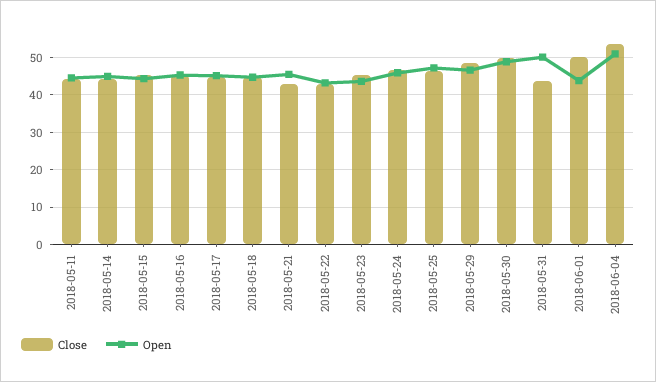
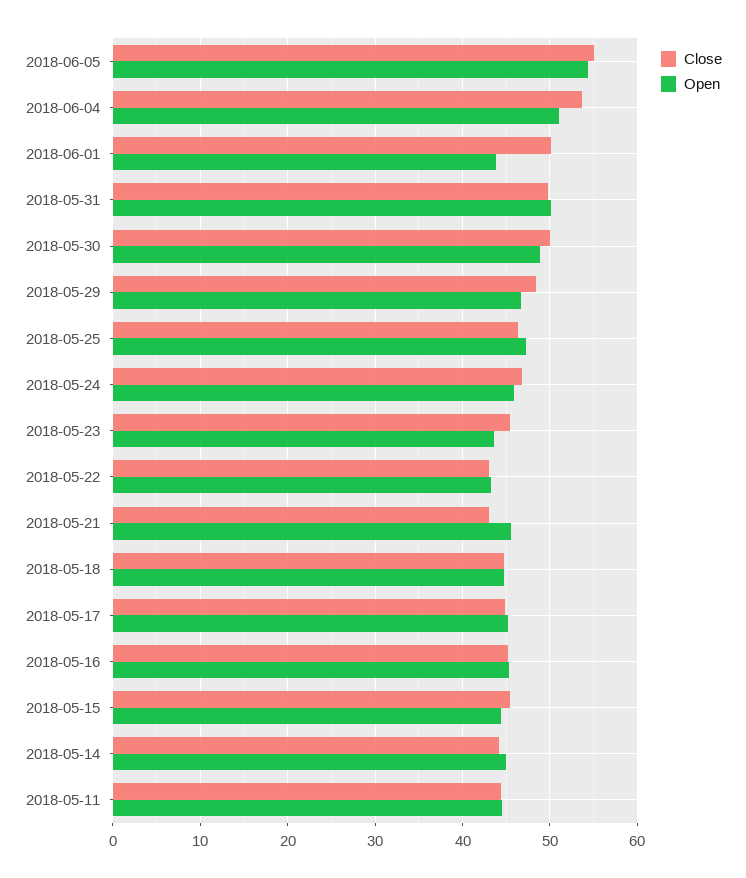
Close, 2018-05-31: 44 -> 50
Close, 2018-06-05: none -> 55
Open, 2018-06-05: none -> 54

